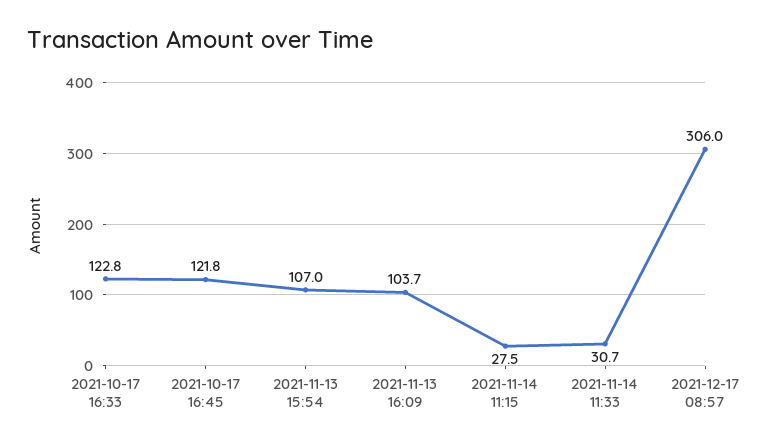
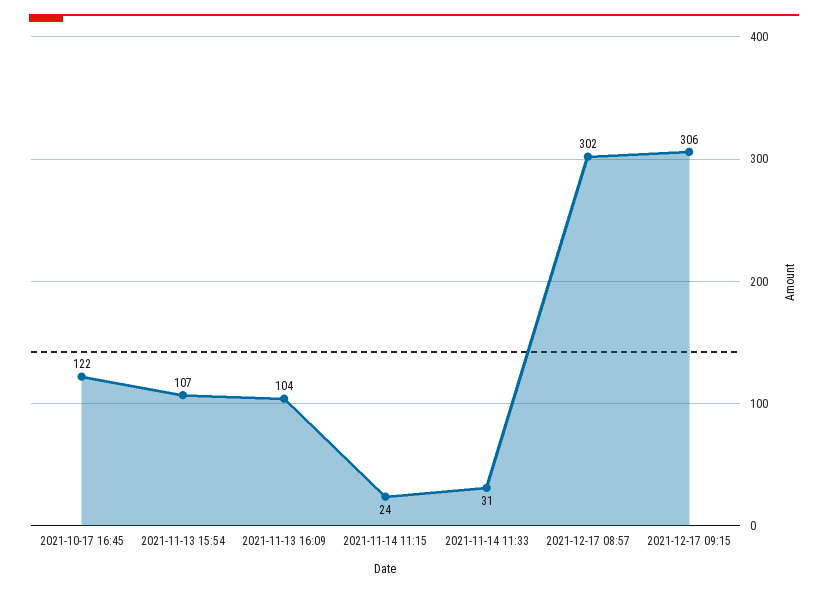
2021-10-17 16:33: 122.8 -> none
2021-11-14 11:15: 27.5 -> 24
2021-12-17 08:57: 306 -> 302
2021-12-17 09:15: none -> 306

